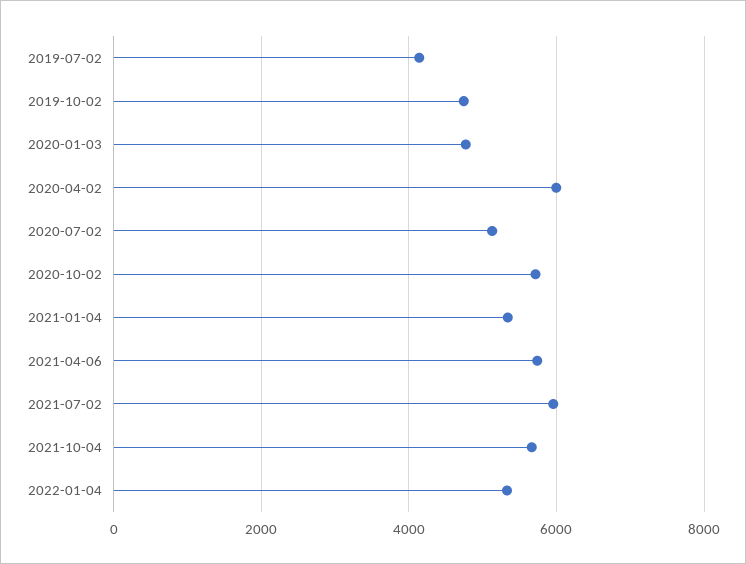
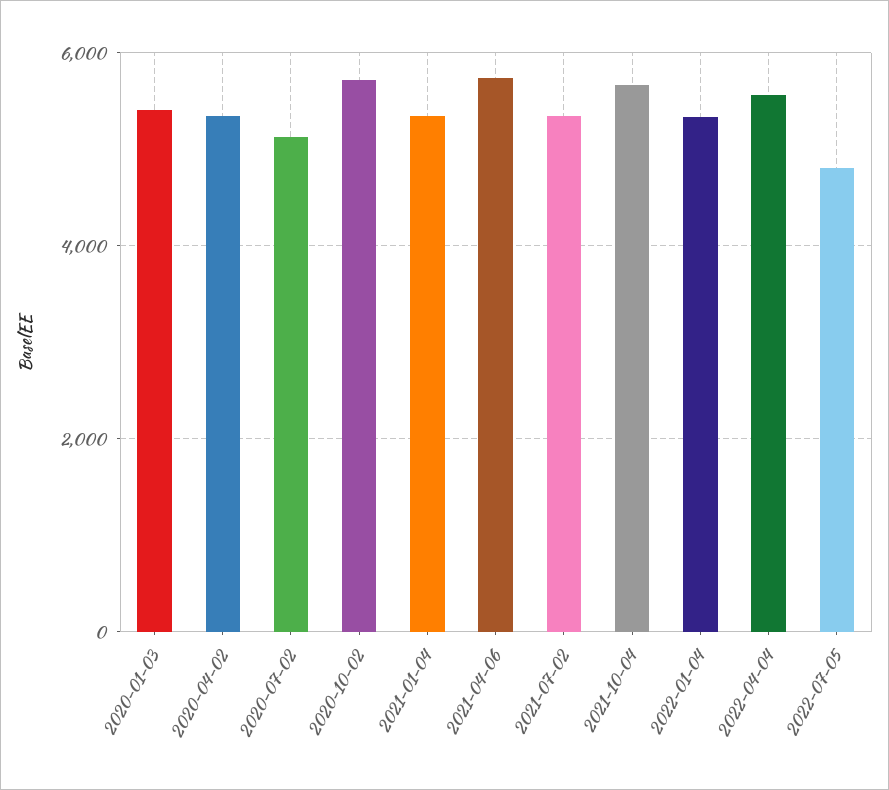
2019-07-02: 4200 -> none
2019-10-02: 4800 -> none
2020-01-03: 4800 -> 5400
2020-04-02: 6000 -> 5400
2021-07-02: 6000 -> 5400
2022-04-04: none -> 5600
2022-07-05: none -> 4800

